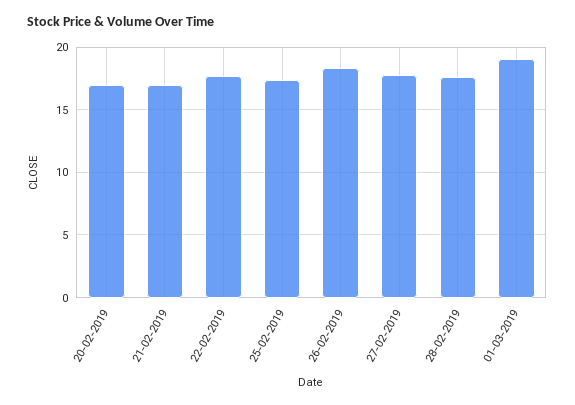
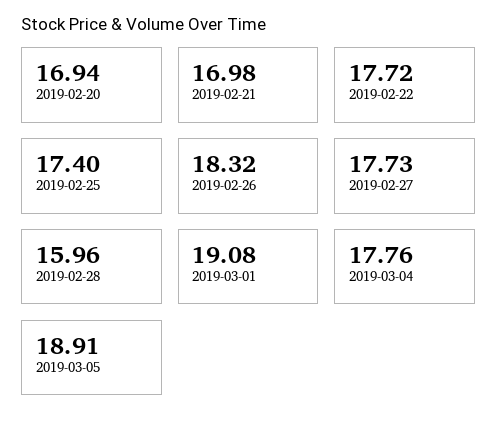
28-02-2019: 17.5 -> 15.96
2019-03-04: none -> 17.76
2019-03-05: none -> 18.91

